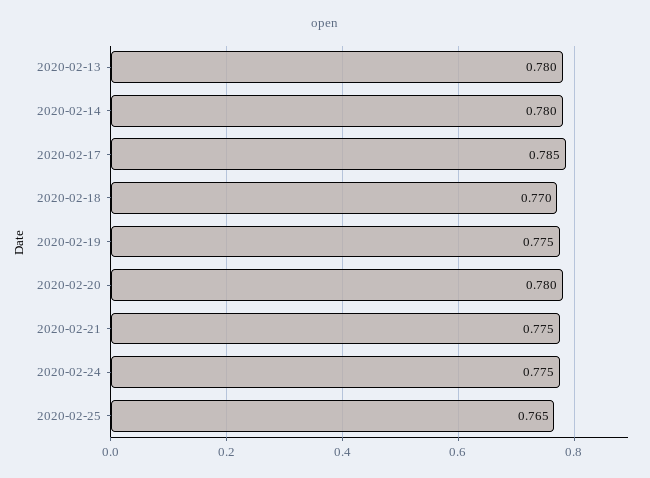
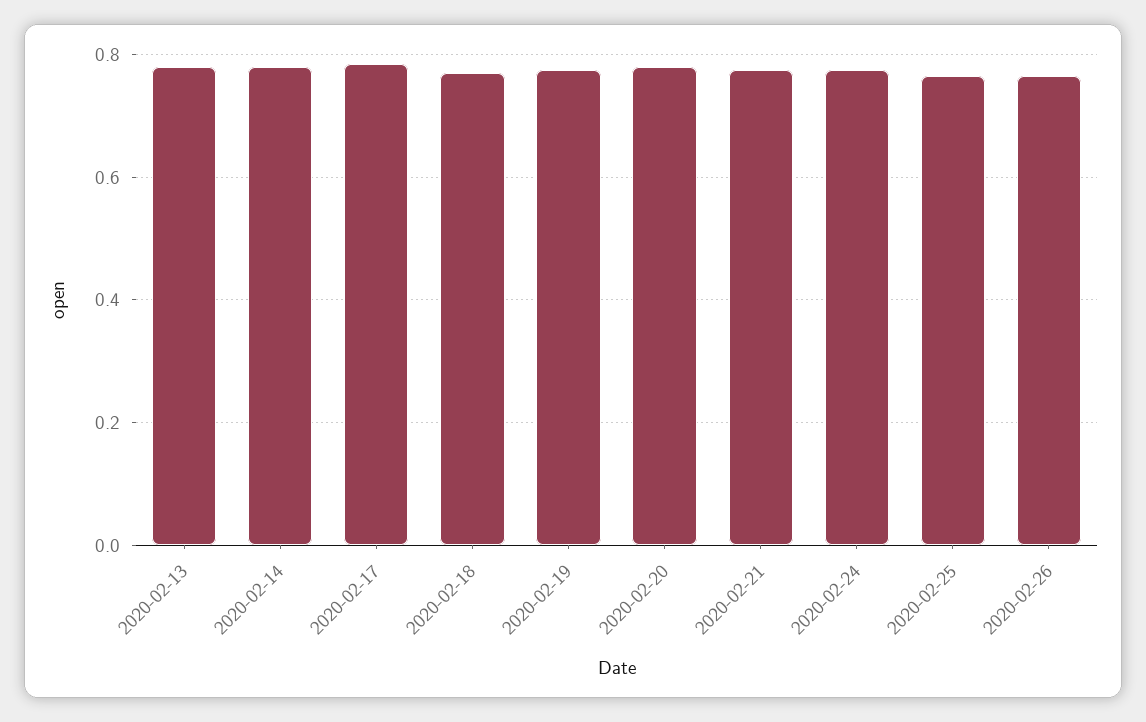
2020-02-26: none -> 0.76

